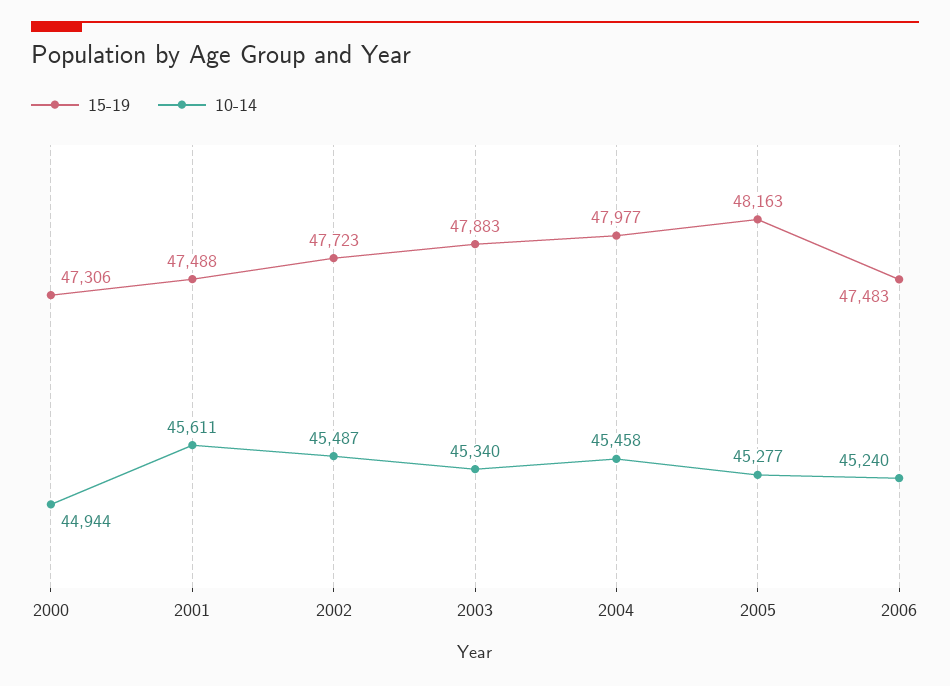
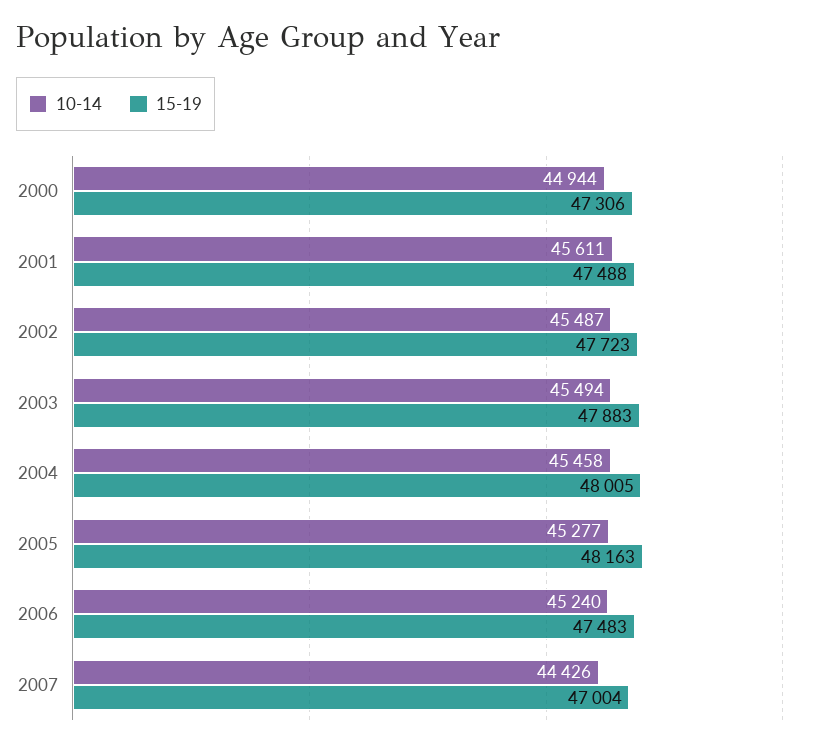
10-14, 2003: 45340 -> 45494
15-19, 2004: 47977 -> 48005
10-14, 2007: none -> 44426
15-19, 2007: none -> 47004

